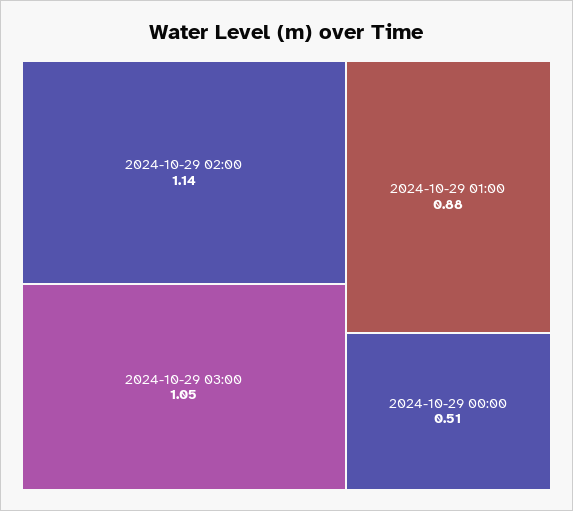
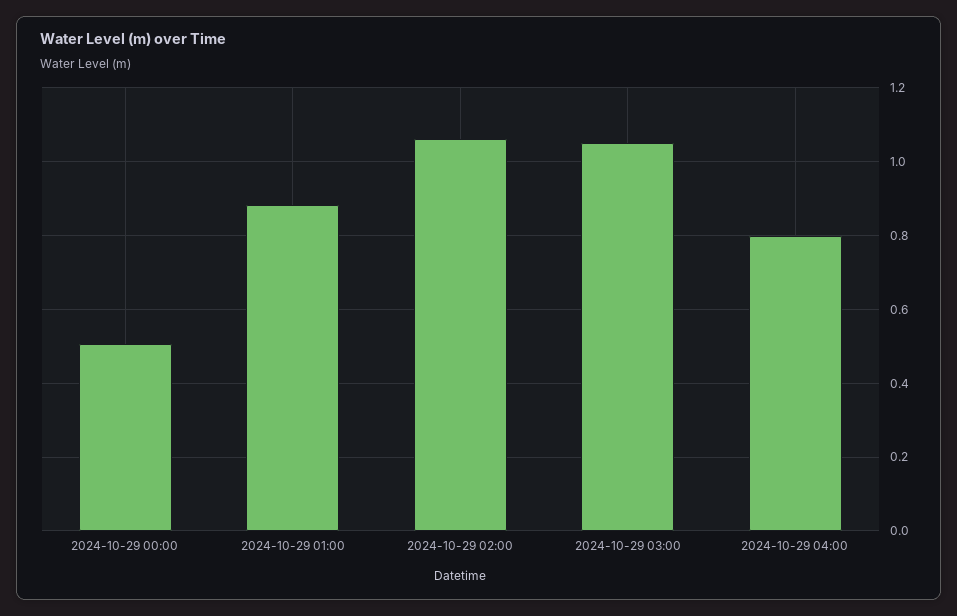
2024-10-29 02:00: 1.14 -> 1.06
2024-10-29 04:00: none -> 0.8

